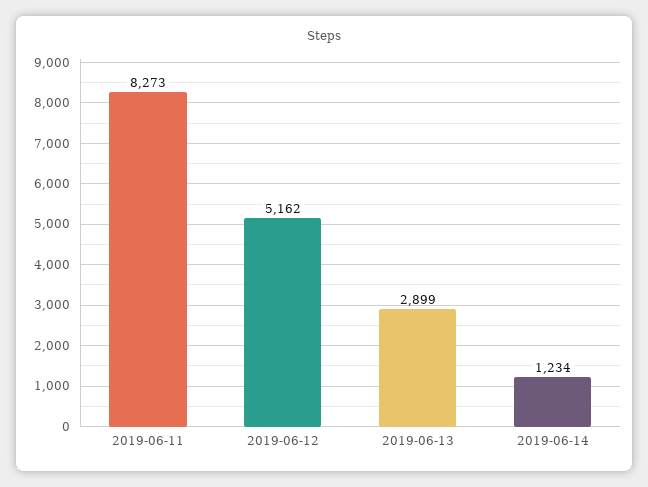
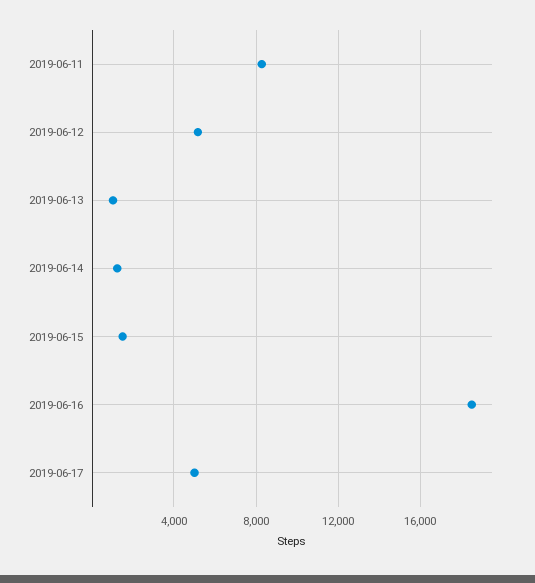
2019-06-13: 2899 -> 1000
2019-06-15: none -> 1500
2019-06-16: none -> 18500
2019-06-17: none -> 5000

